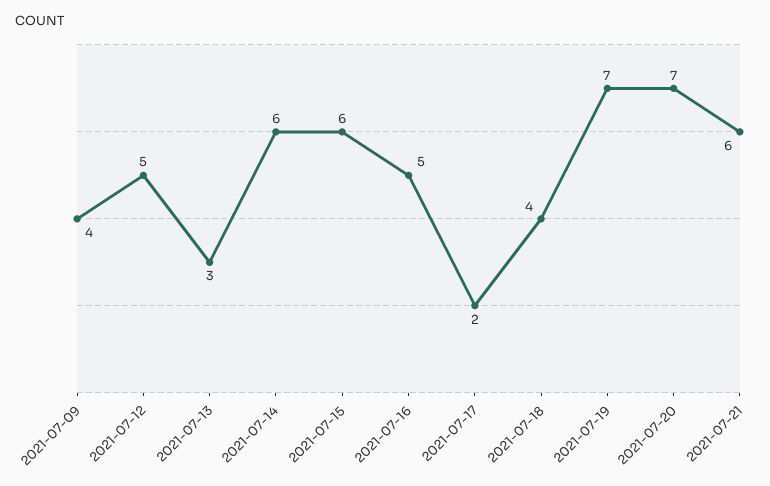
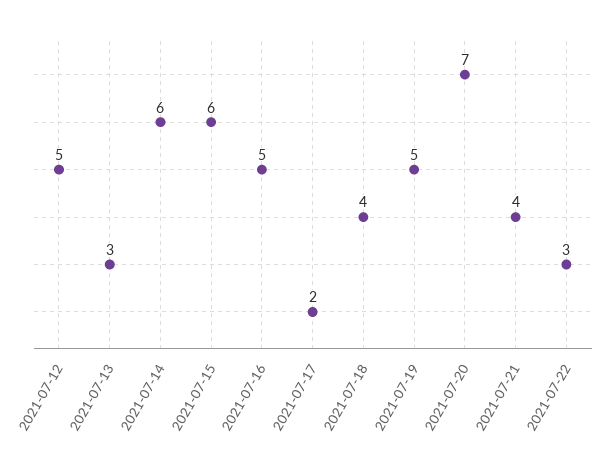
2021-07-09: 4 -> none
2021-07-19: 7 -> 5
2021-07-21: 6 -> 4
2021-07-22: none -> 3

